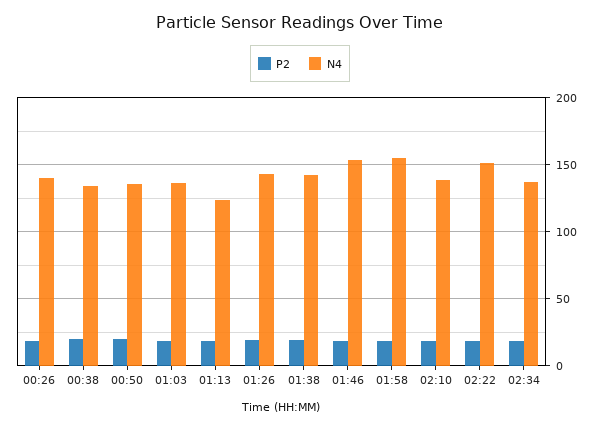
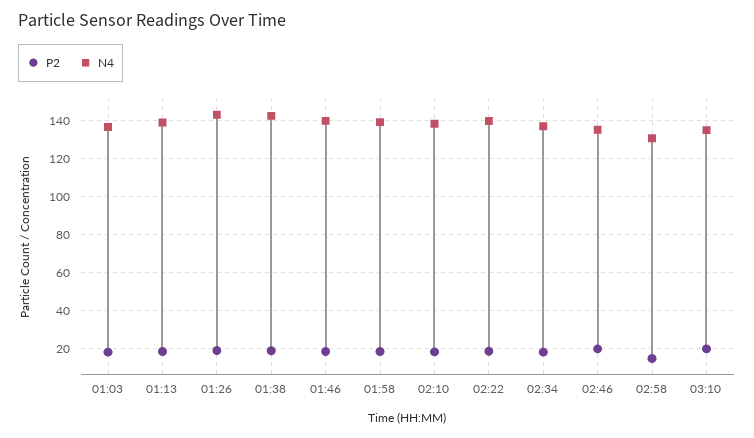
P2, 00:26: 20 -> none
N4, 00:26: 140 -> none
P2, 00:38: 20 -> none
N4, 00:38: 135 -> none
P2, 00:50: 20 -> none
N4, 00:50: 135 -> none
N4, 01:13: 125 -> 140
N4, 01:46: 155 -> 140
N4, 01:58: 155 -> 140
N4, 02:22: 150 -> 140
P2, 02:46: none -> 20
N4, 02:46: none -> 135
P2, 02:58: none -> 15
N4, 02:58: none -> 130
P2, 03:10: none -> 20
N4, 03:10: none -> 135

